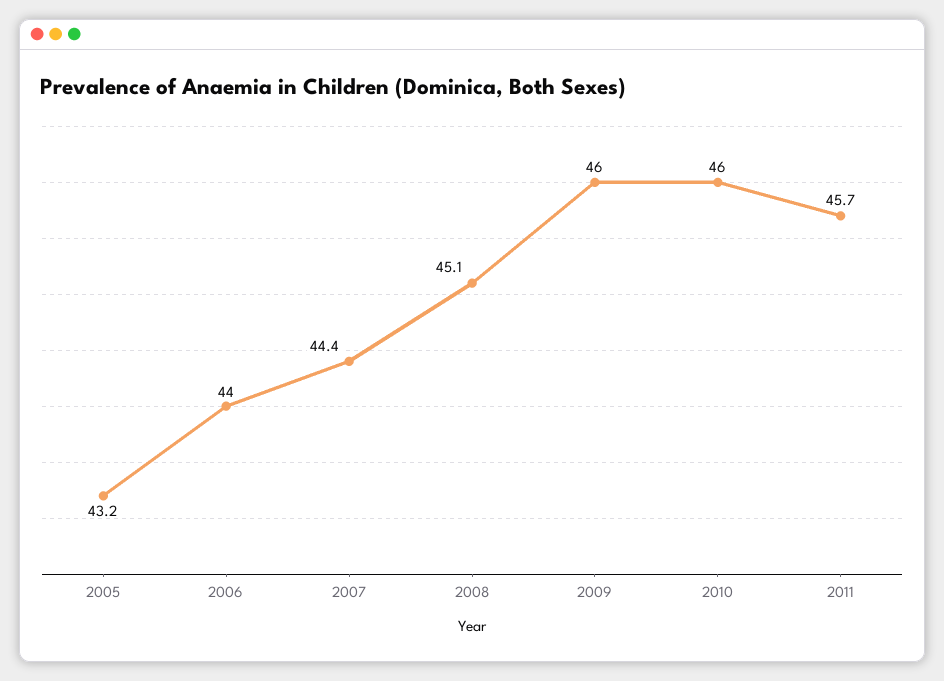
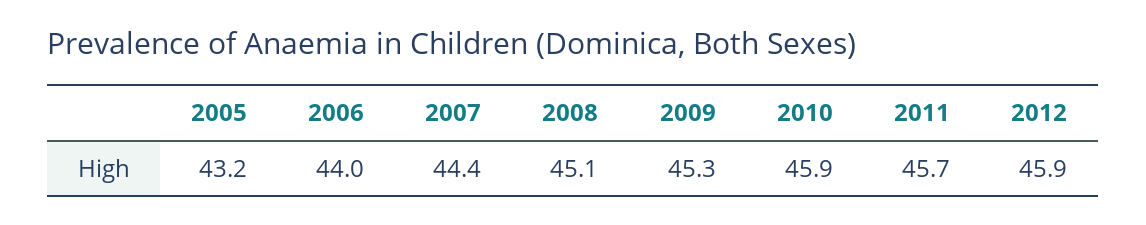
2009: 46 -> 45.3
2010: 46 -> 45.9
2012: none -> 45.9

